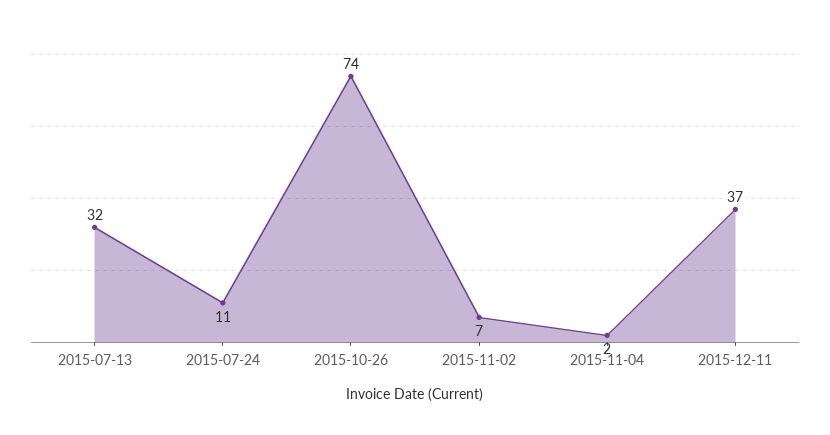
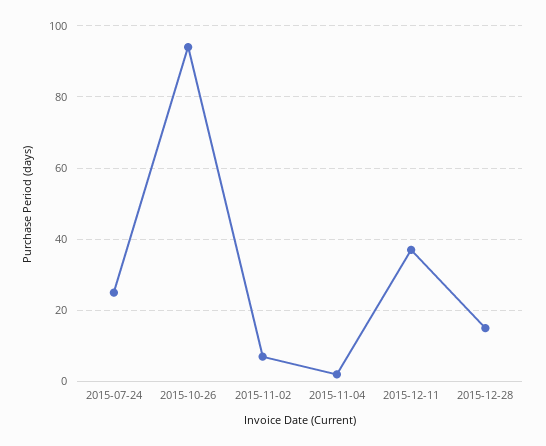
2015-07-13: 32 -> none
2015-07-24: 11 -> 25
2015-10-26: 74 -> 95
2015-12-28: none -> 15

